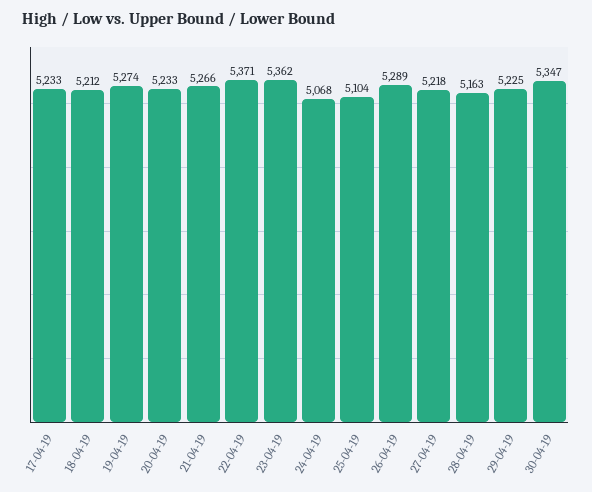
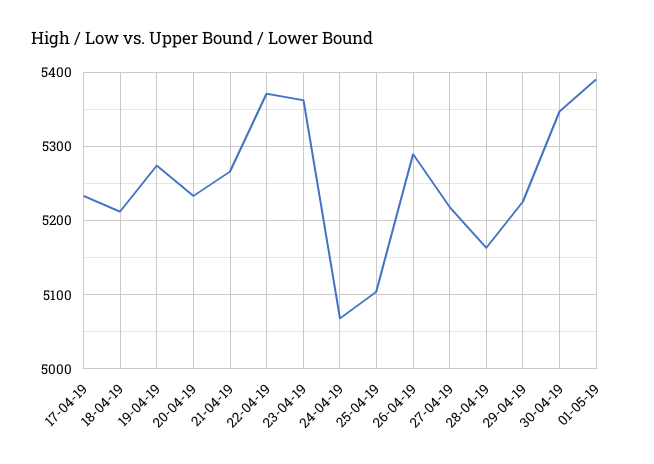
01-05-19: none -> 5390

